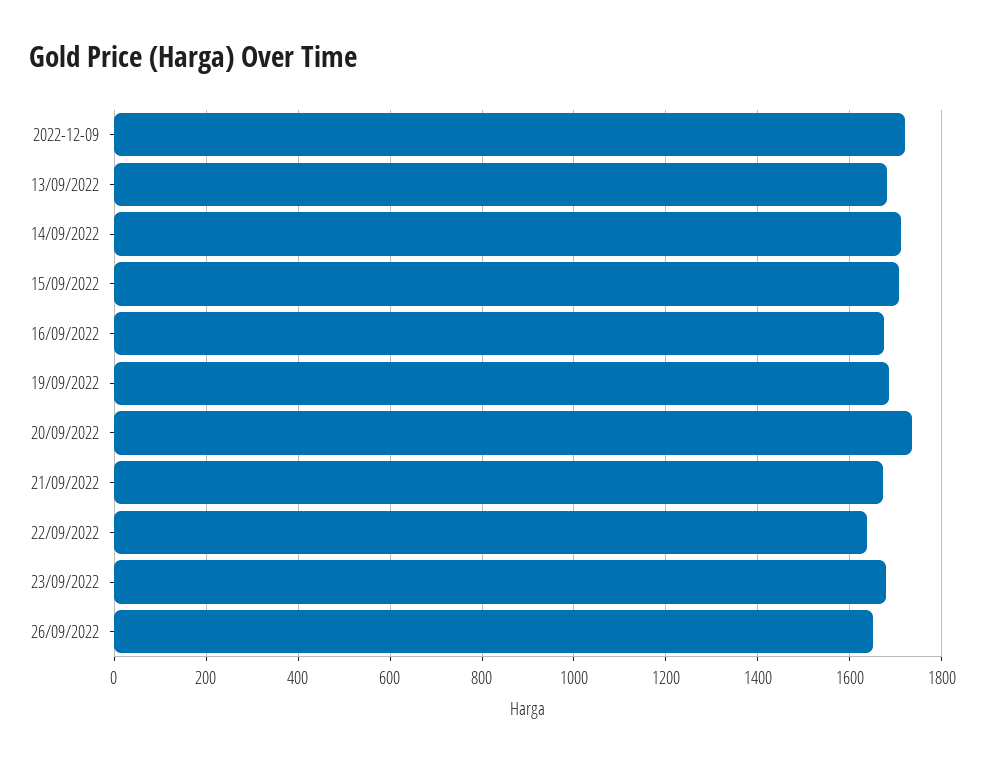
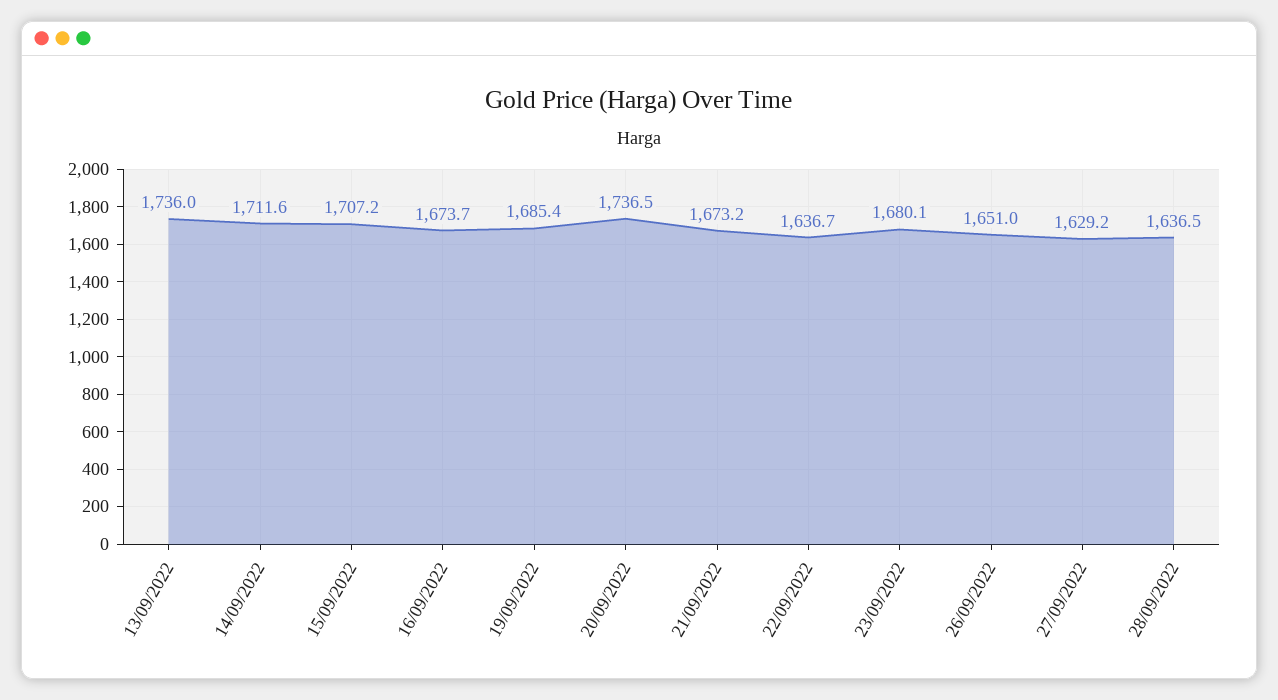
2022-12-09: 1720 -> none
13/09/2022: 1680 -> 1736
27/09/2022: none -> 1629.2
28/09/2022: none -> 1636.5

